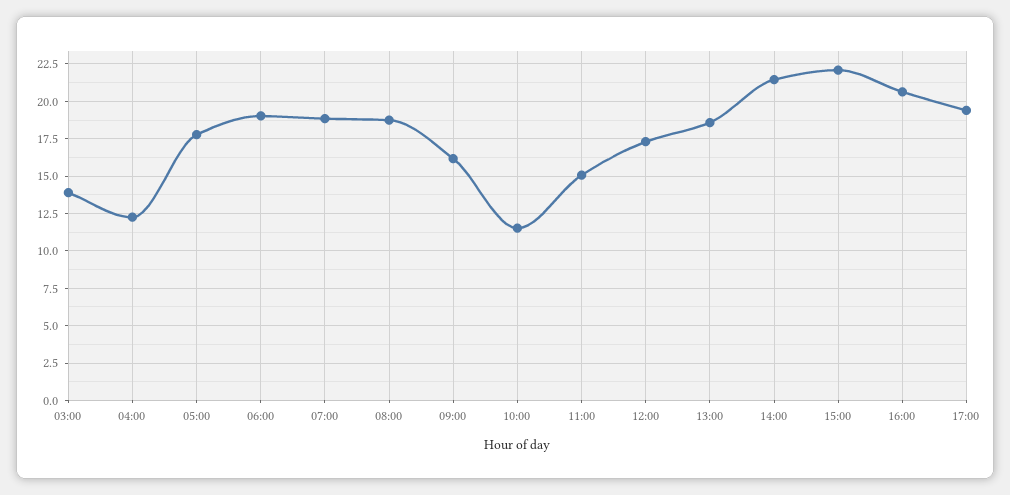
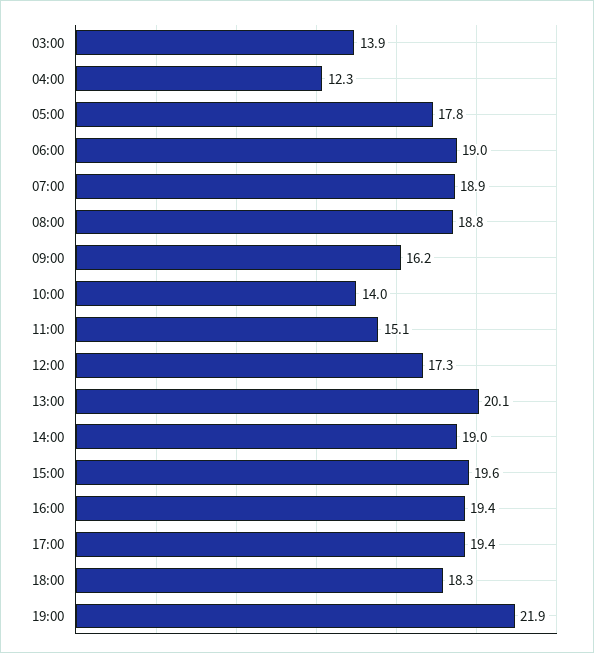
10:00: 11.5 -> 14
13:00: 18.5 -> 20.1
14:00: 21.5 -> 19
15:00: 22 -> 19.6
16:00: 20.5 -> 19.4
18:00: none -> 18.3
19:00: none -> 21.9

